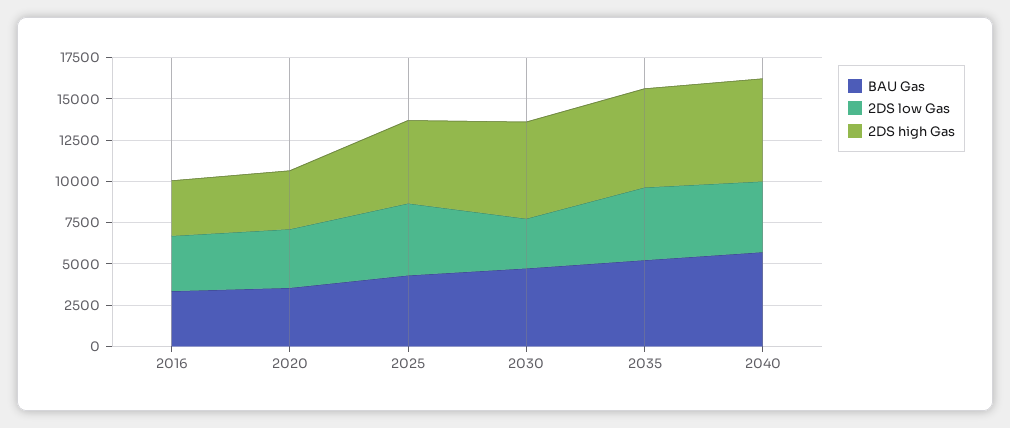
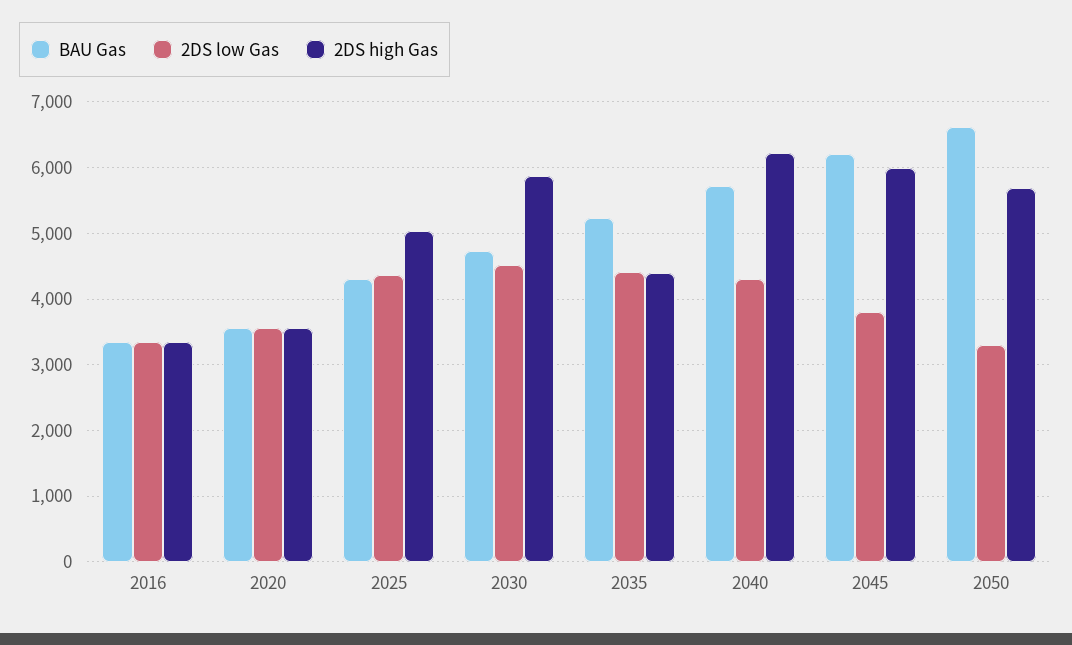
2DS low Gas, 2030: 3000 -> 4500
2DS high Gas, 2035: 6000 -> 4400
BAU Gas, 2045: none -> 6200
2DS low Gas, 2045: none -> 3800
2DS high Gas, 2045: none -> 6000
BAU Gas, 2050: none -> 6600
2DS low Gas, 2050: none -> 3300
2DS high Gas, 2050: none -> 5700

